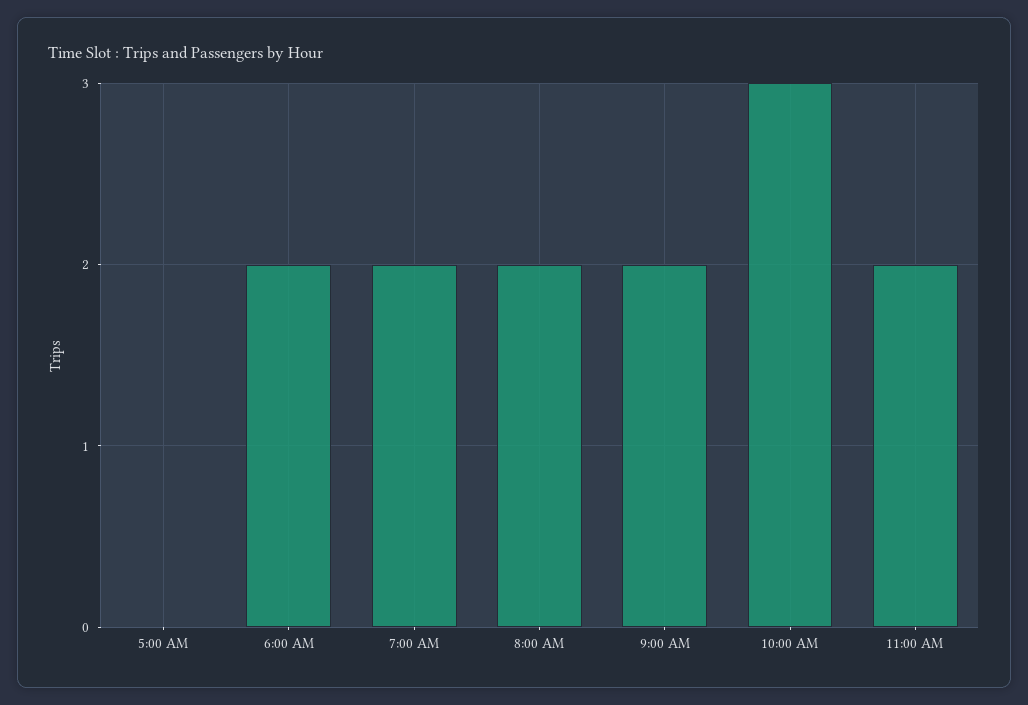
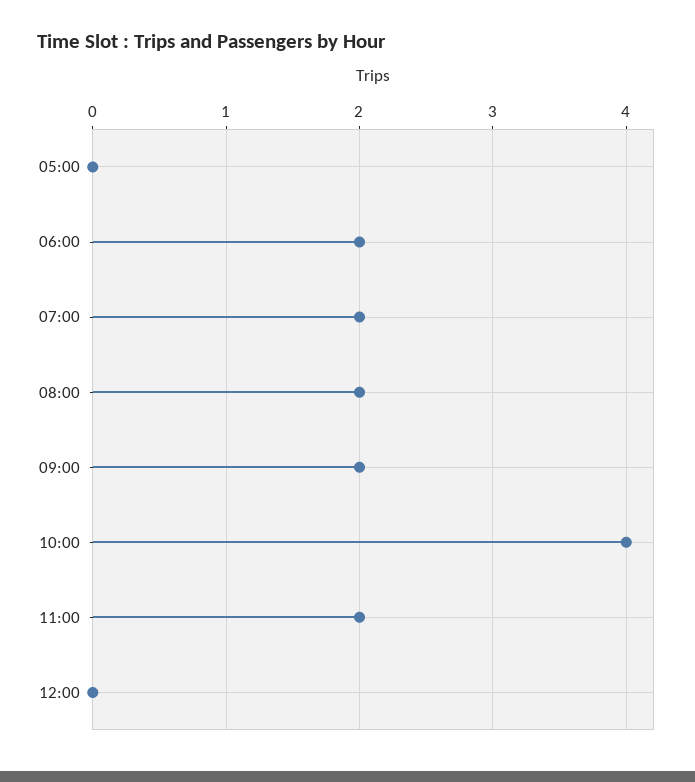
10:00 AM: 3 -> 4
12:00: none -> 0

